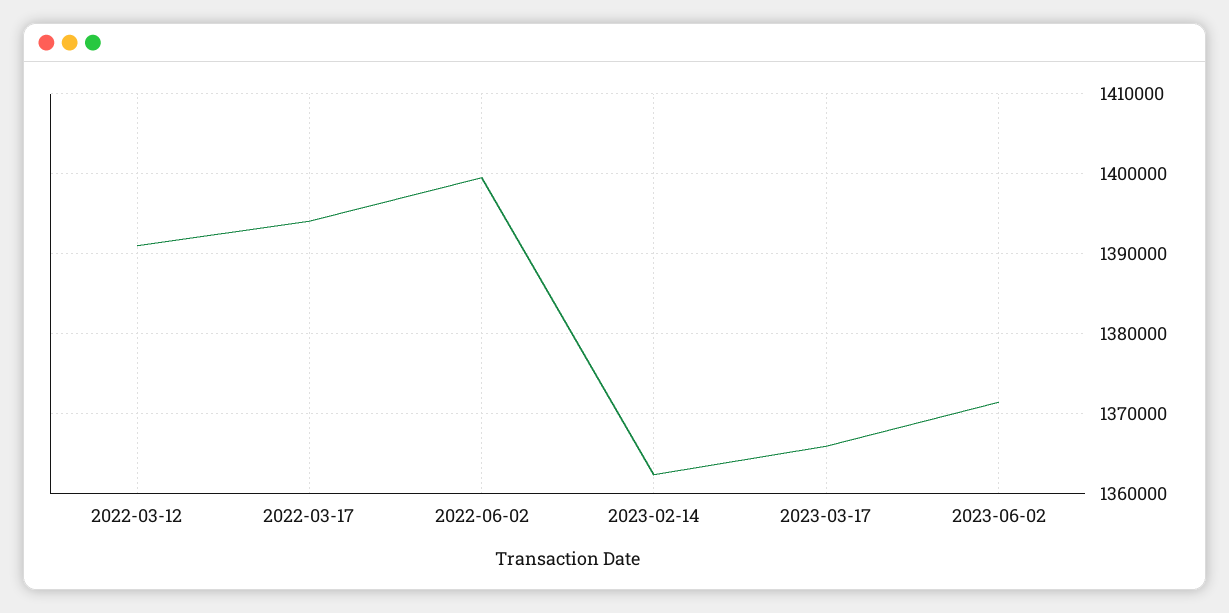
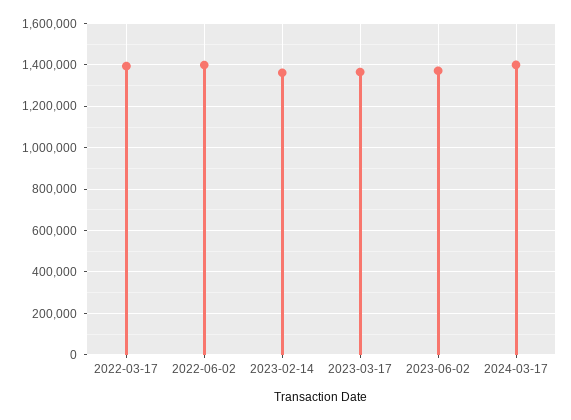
2022-03-12: 1391000 -> none
2024-03-17: none -> 1400000

